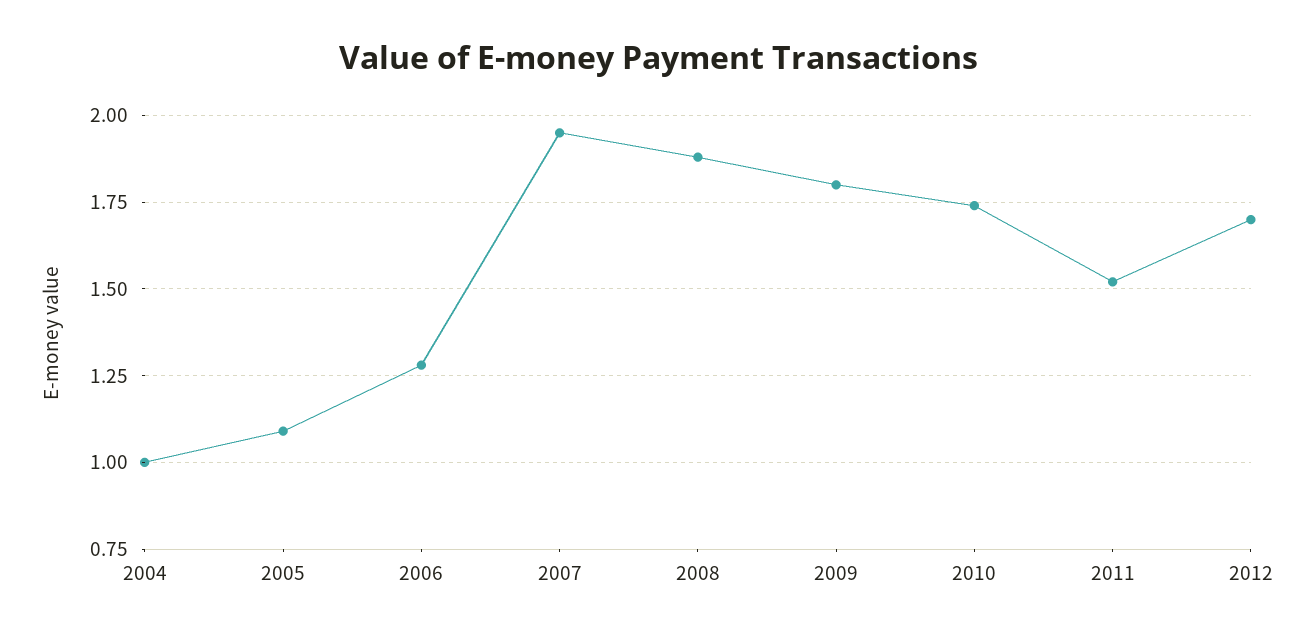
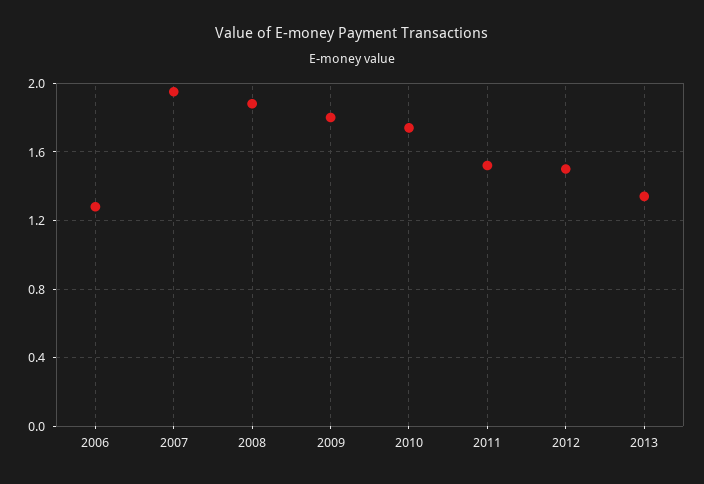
2004: 1 -> none
2005: 1.1 -> none
2012: 1.7 -> 1.5
2013: none -> 1.35

